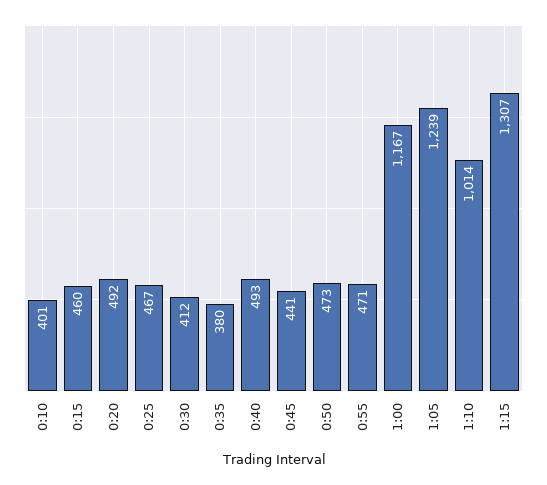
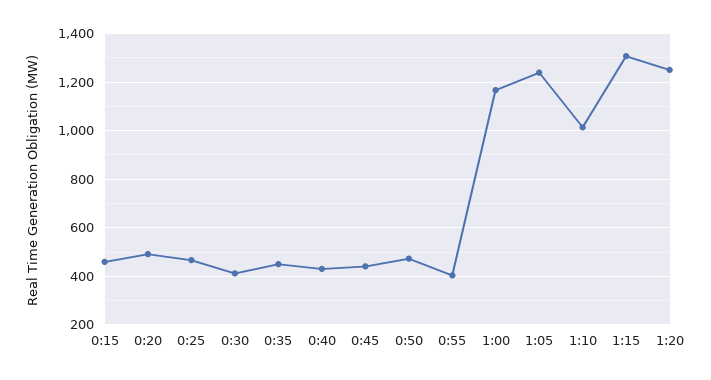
0:10: 401 -> none
0:35: 380 -> 450
0:40: 493 -> 425
0:55: 471 -> 400
1:20: none -> 1250

